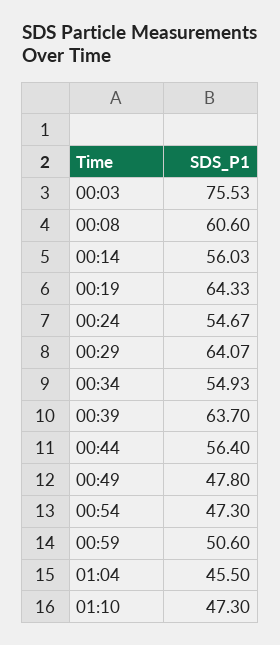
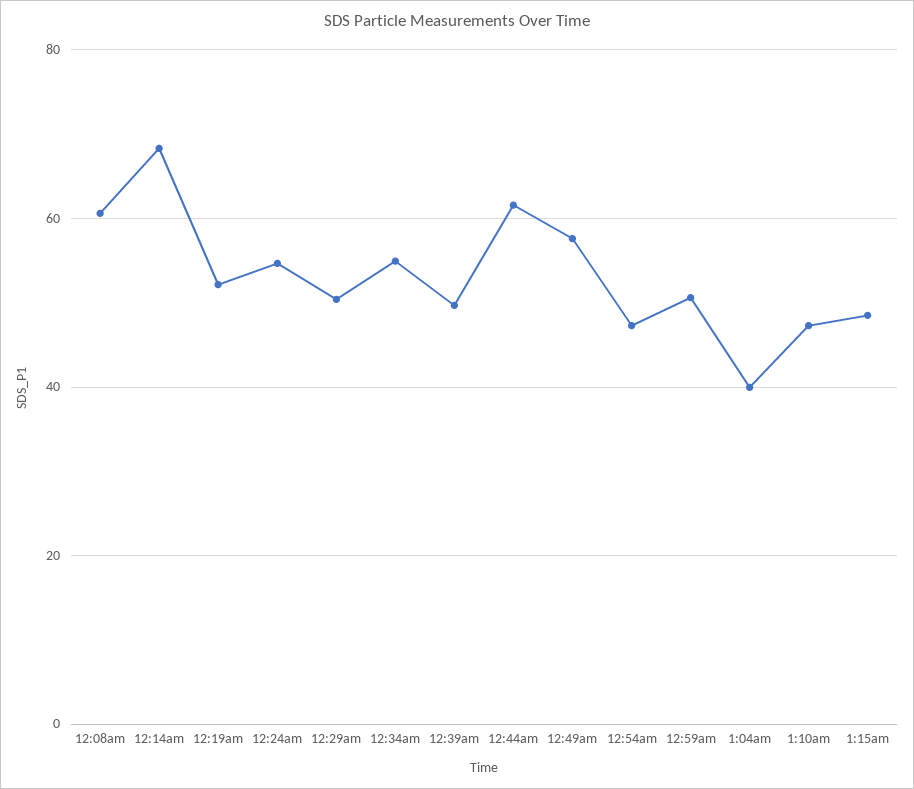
00:03: 75.53 -> none
00:14: 56.03 -> 68
00:19: 64.33 -> 52
00:29: 64.07 -> 50
00:39: 63.7 -> 50
00:44: 56.4 -> 62
00:49: 47.8 -> 58
01:04: 45.5 -> 40
1:15am: none -> 48

